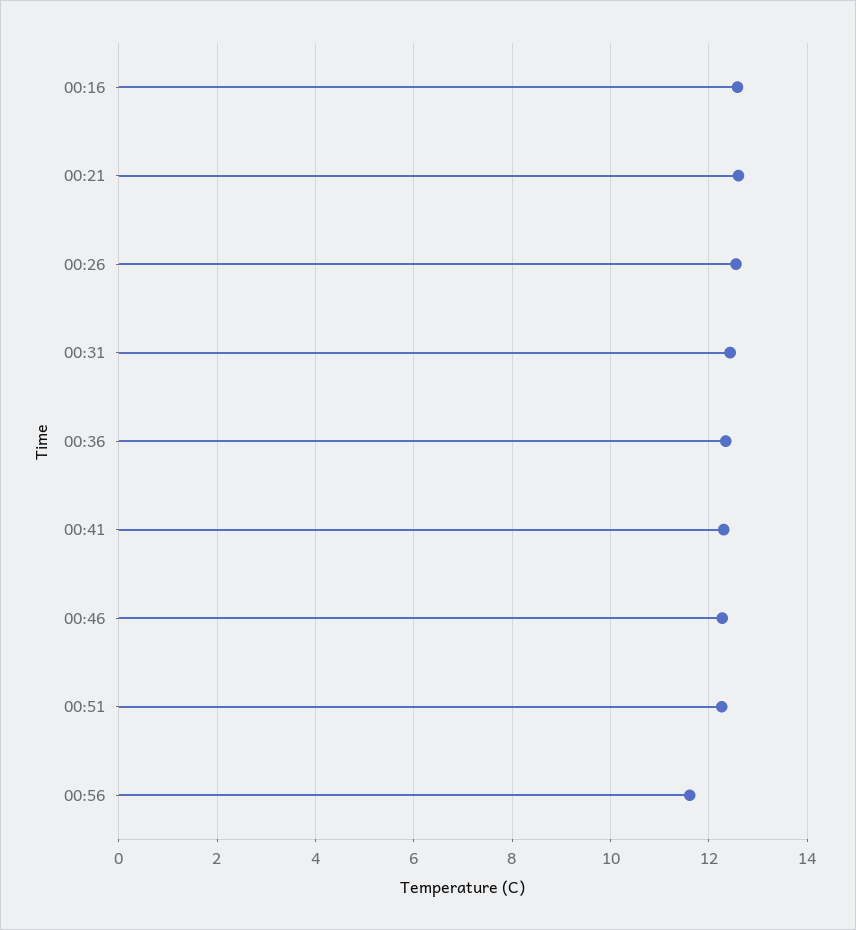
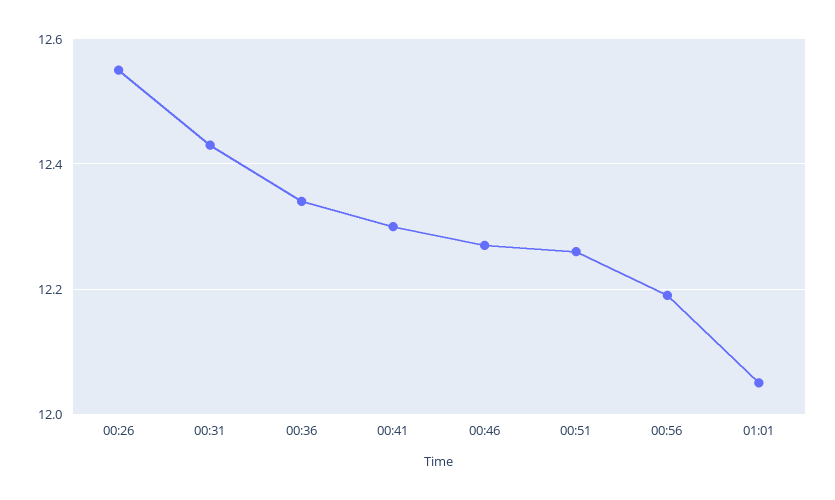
00:16: 12.6 -> none
00:21: 12.6 -> none
00:56: 11.6 -> 12.2
01:01: none -> 12.05

